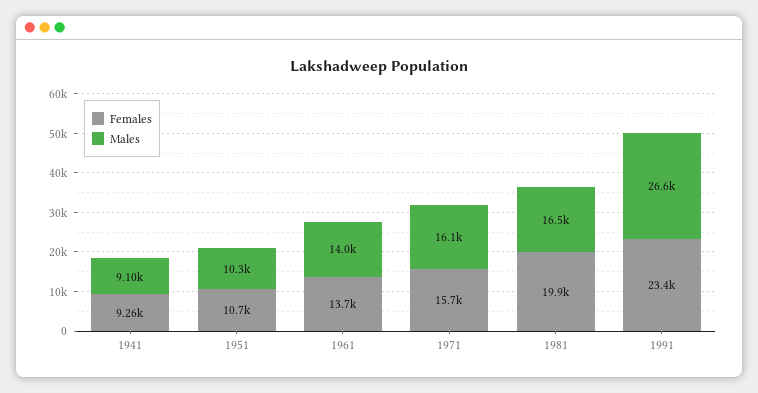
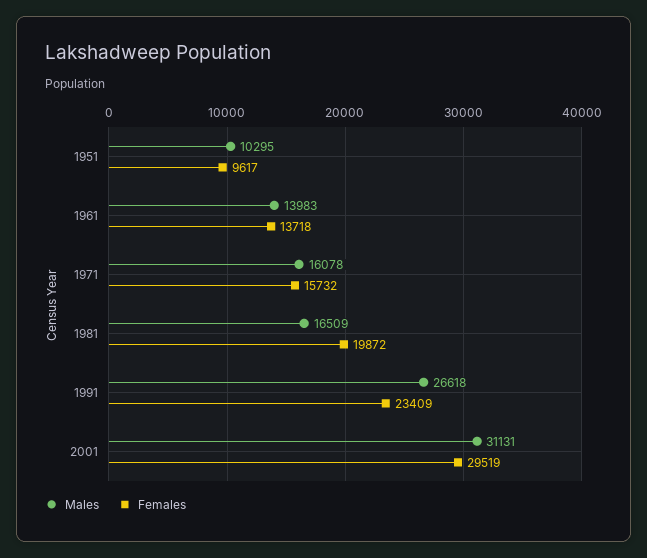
Females, 1941: 9260 -> none
Males, 1941: 9100 -> none
Females, 1951: 10700 -> 9617
Males, 2001: none -> 31131
Females, 2001: none -> 29519

